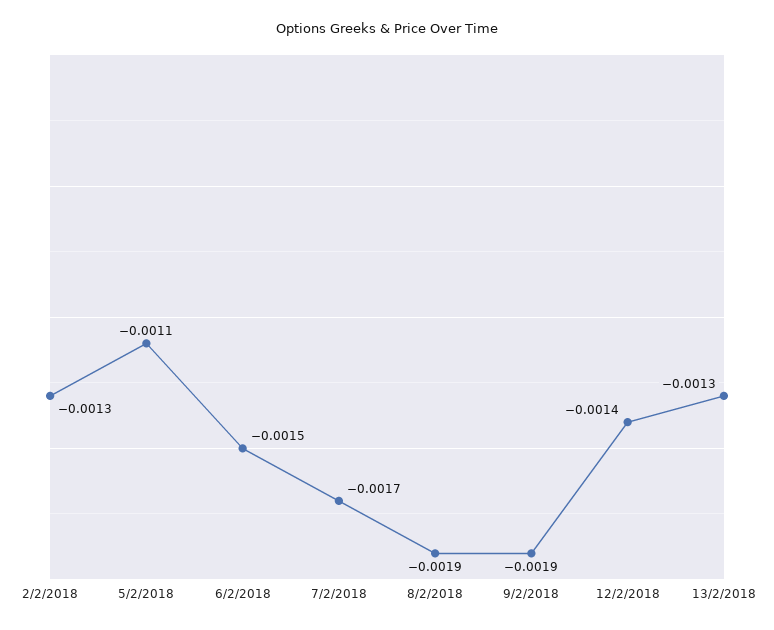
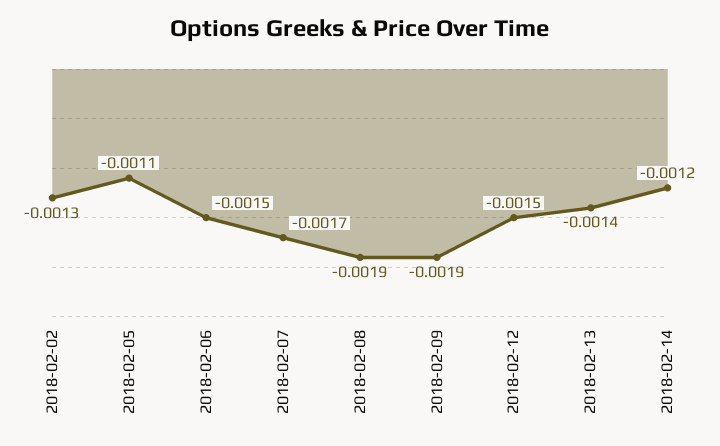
12/2/2018: -0.0014 -> -0.0015
13/2/2018: -0.0013 -> -0.0014
2018-02-14: none -> -0.0012

